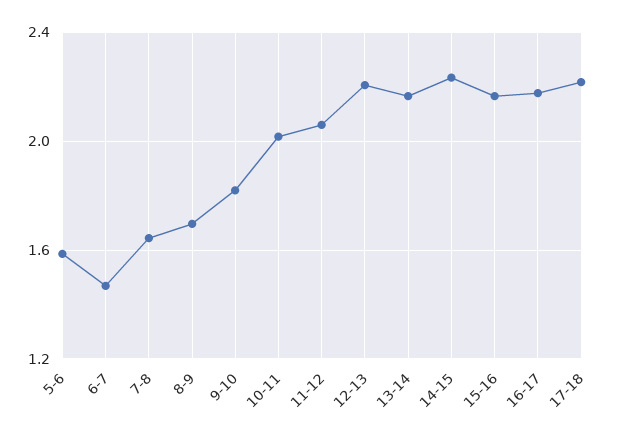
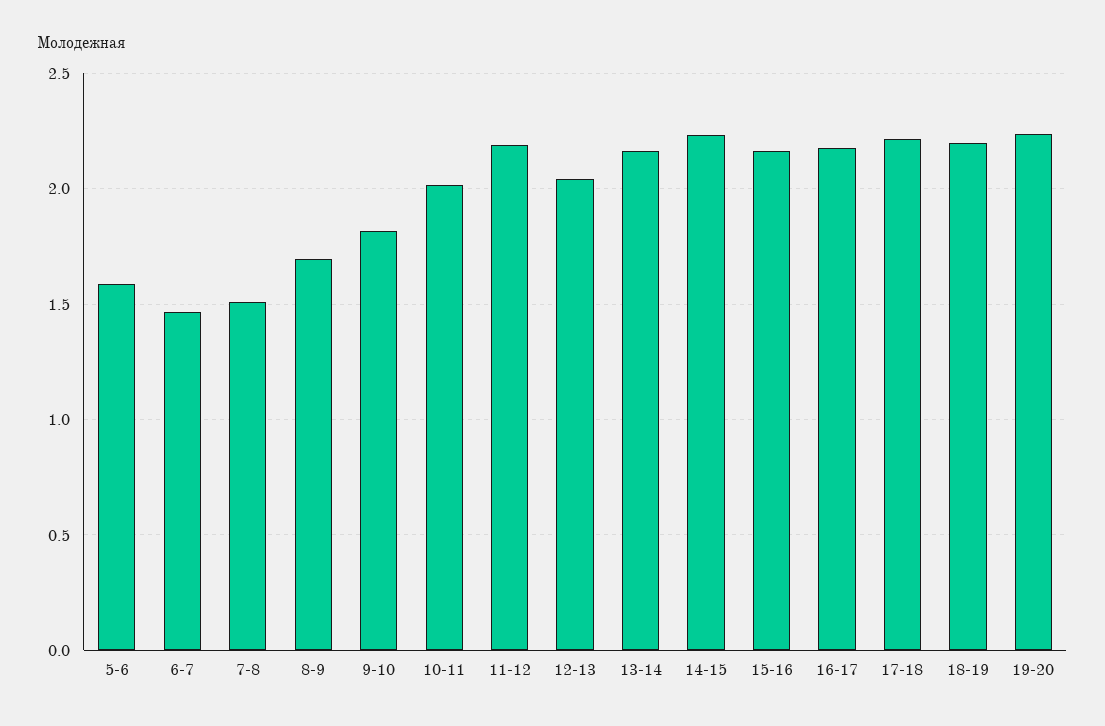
7-8: 1.65 -> 1.5
11-12: 2.05 -> 2.2
12-13: 2.2 -> 2.05
18-19: none -> 2.2
19-20: none -> 2.25

